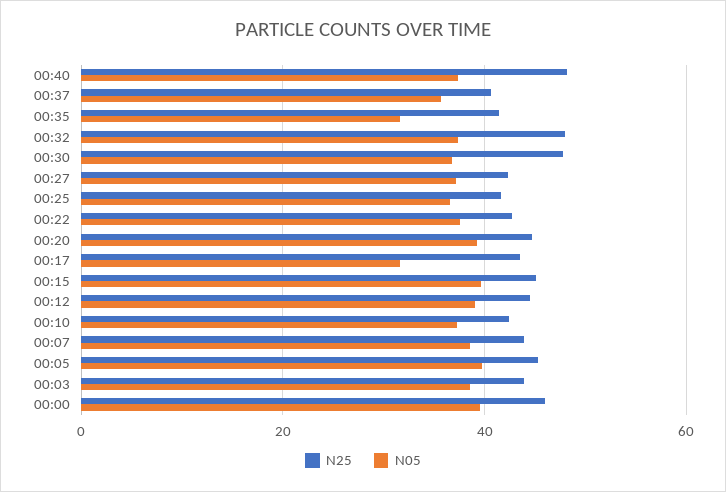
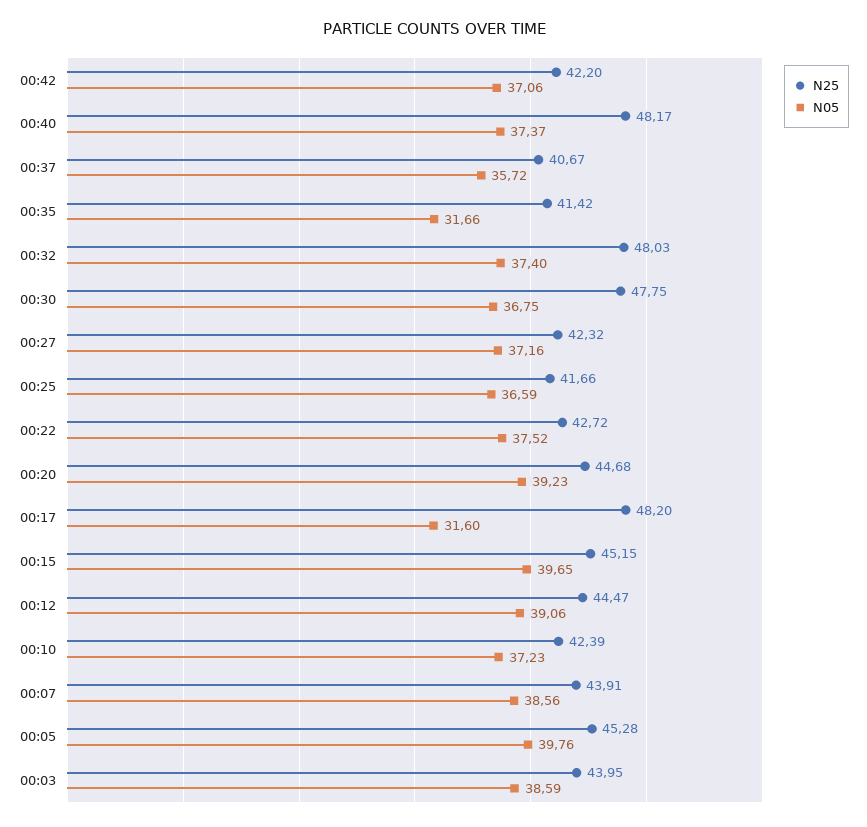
N25, 00:17: 44 -> 48.2
N25, 00:00: 46 -> none
N05, 00:00: 40 -> none
N25, 00:42: none -> 42.2
N05, 00:42: none -> 37.06

